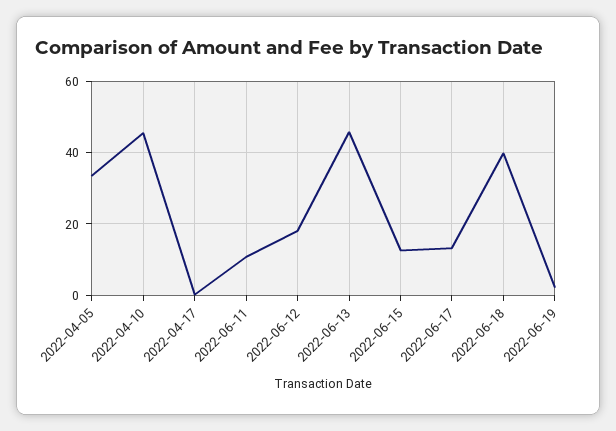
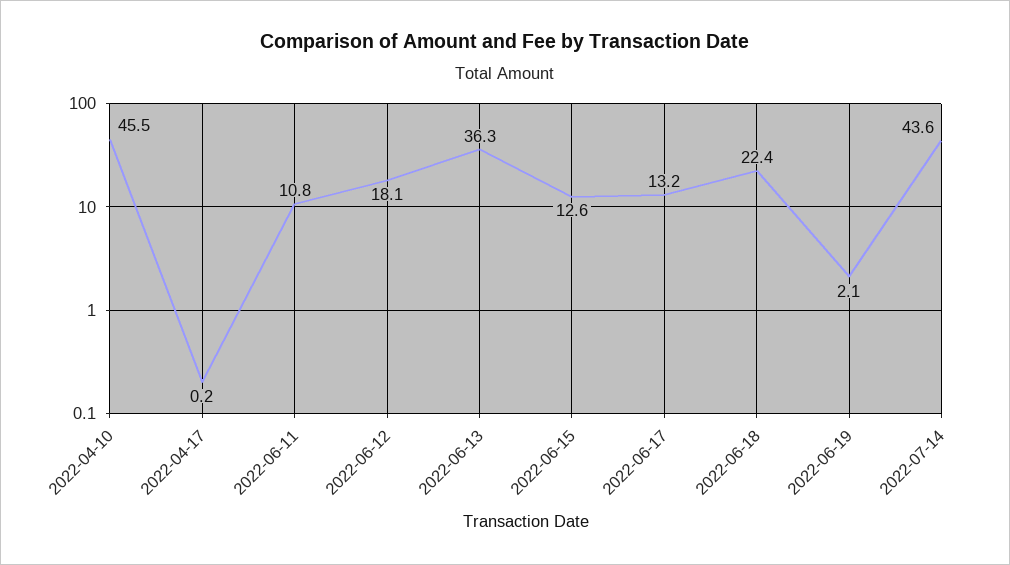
2022-04-05: 34 -> none
2022-06-13: 46 -> 36.3
2022-06-18: 40 -> 22.4
2022-07-14: none -> 43.6

